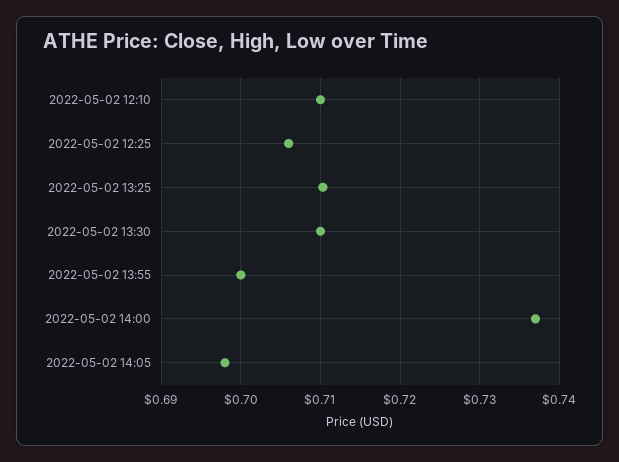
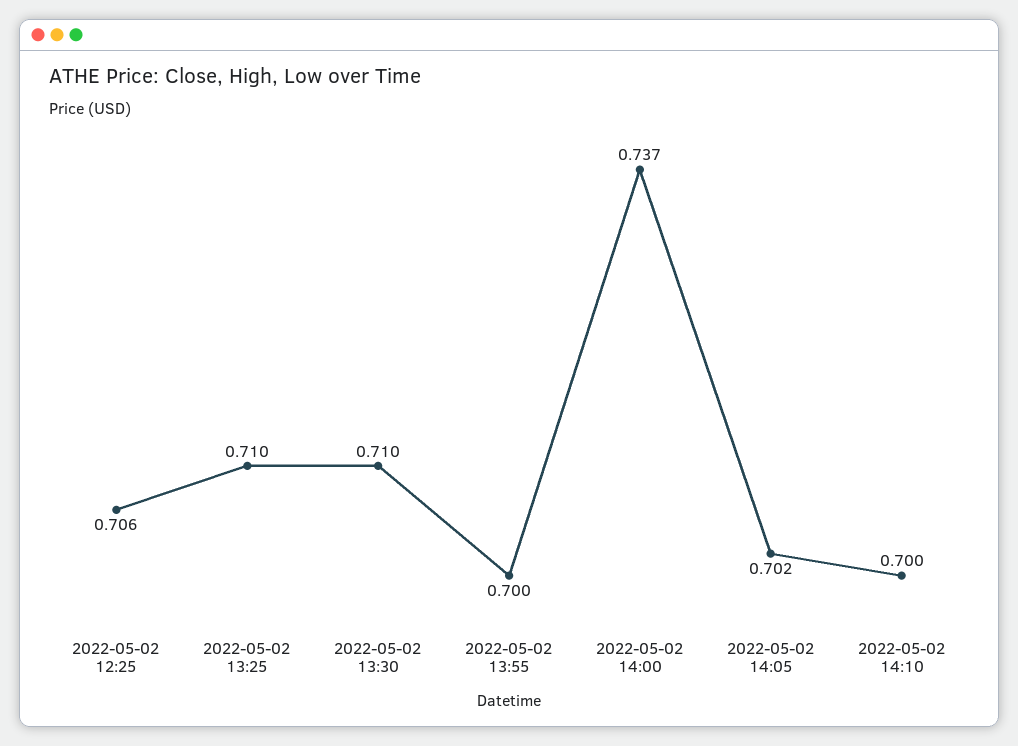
2022-05-02 12:10: 0.71 -> none
2022-05-02 14:05: 0.698 -> 0.702
2022-05-02 14:10: none -> 0.7

